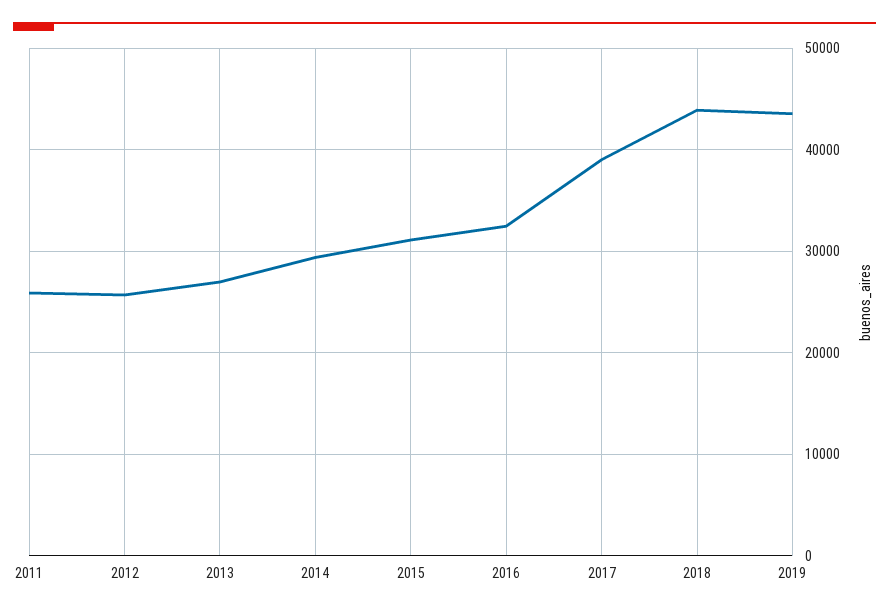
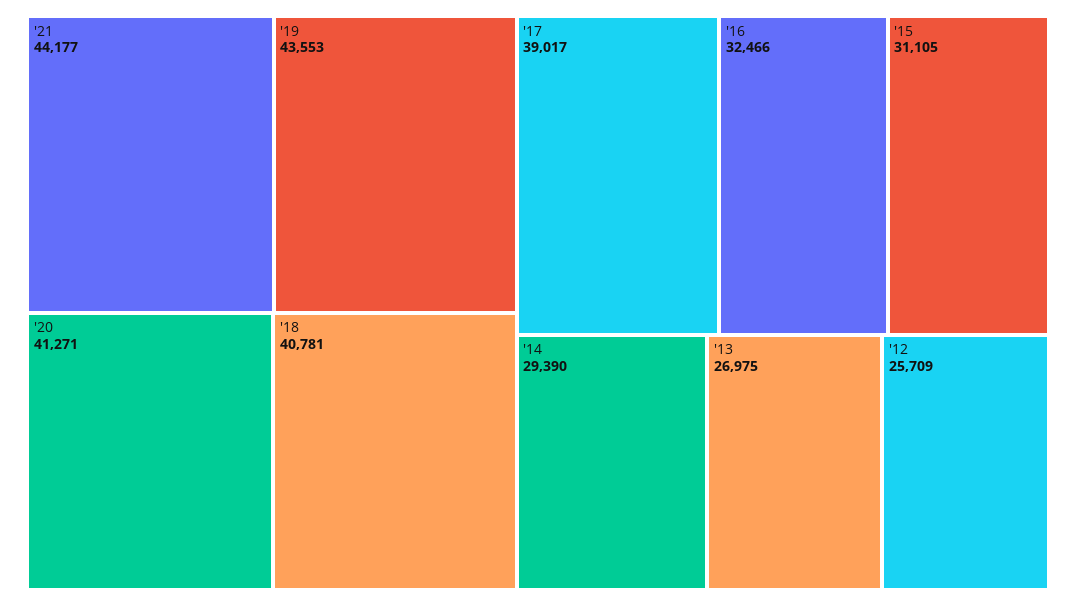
2011: 26000 -> none
2018: 44000 -> 40781
'21: none -> 44177
'20: none -> 41271

